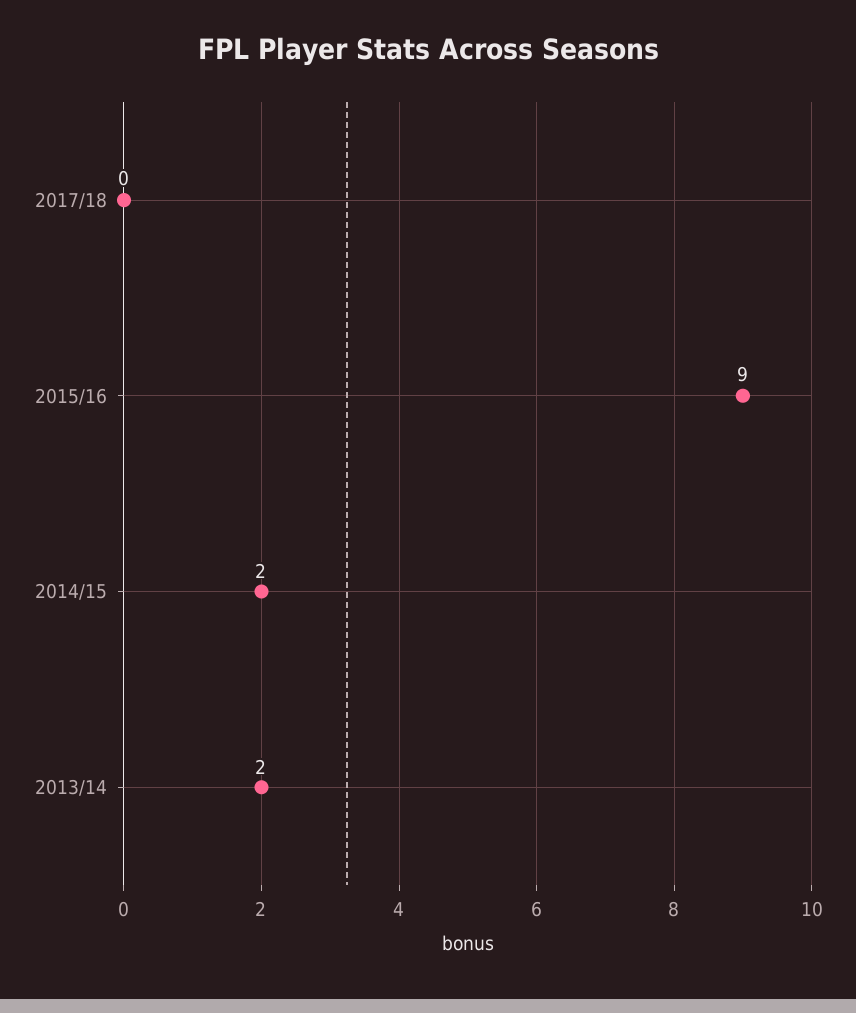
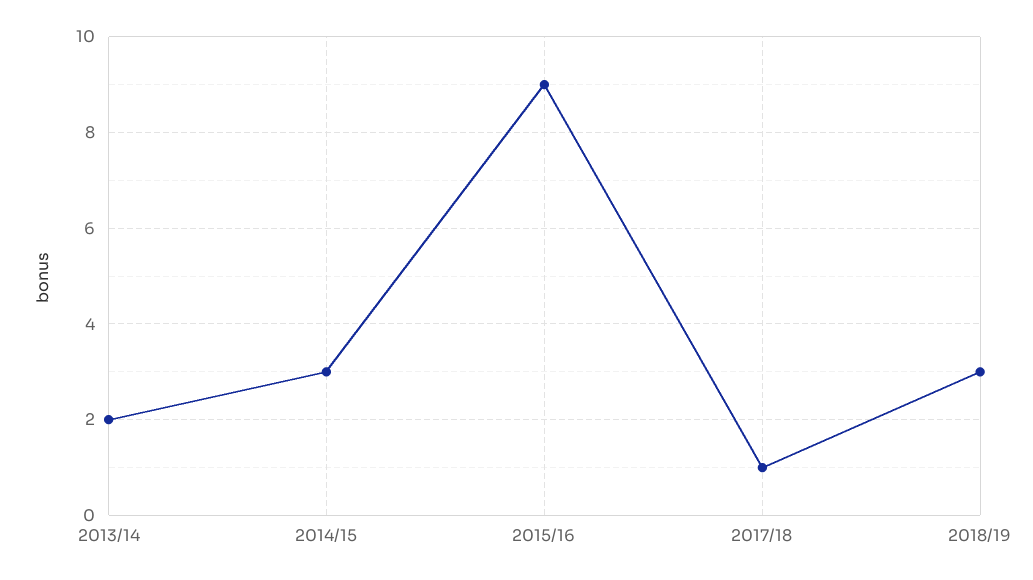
2017/18: 0 -> 1
2014/15: 2 -> 3
2018/19: none -> 3

